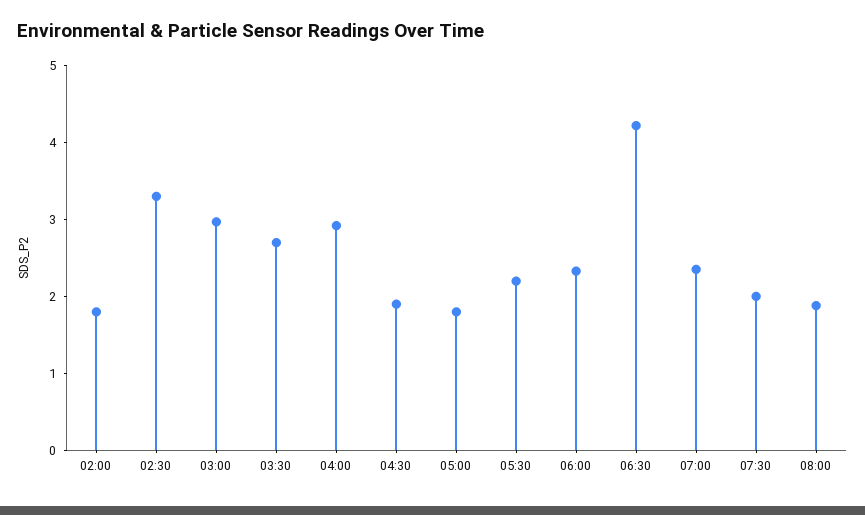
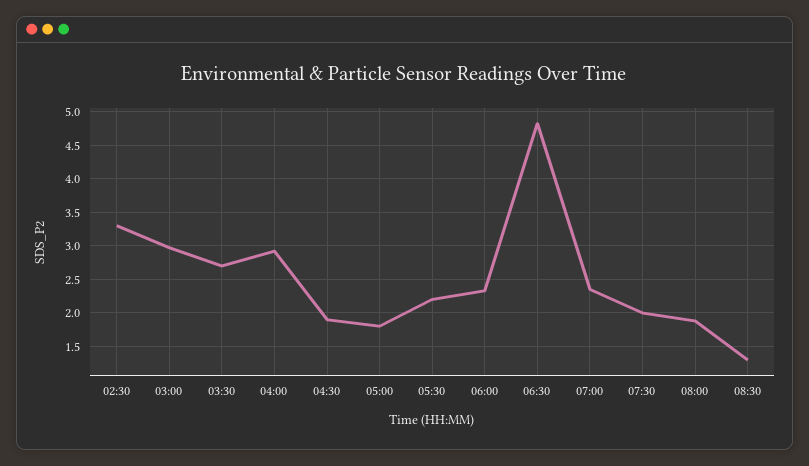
02:00: 1.8 -> none
06:30: 4.2 -> 4.8
08:30: none -> 1.3

